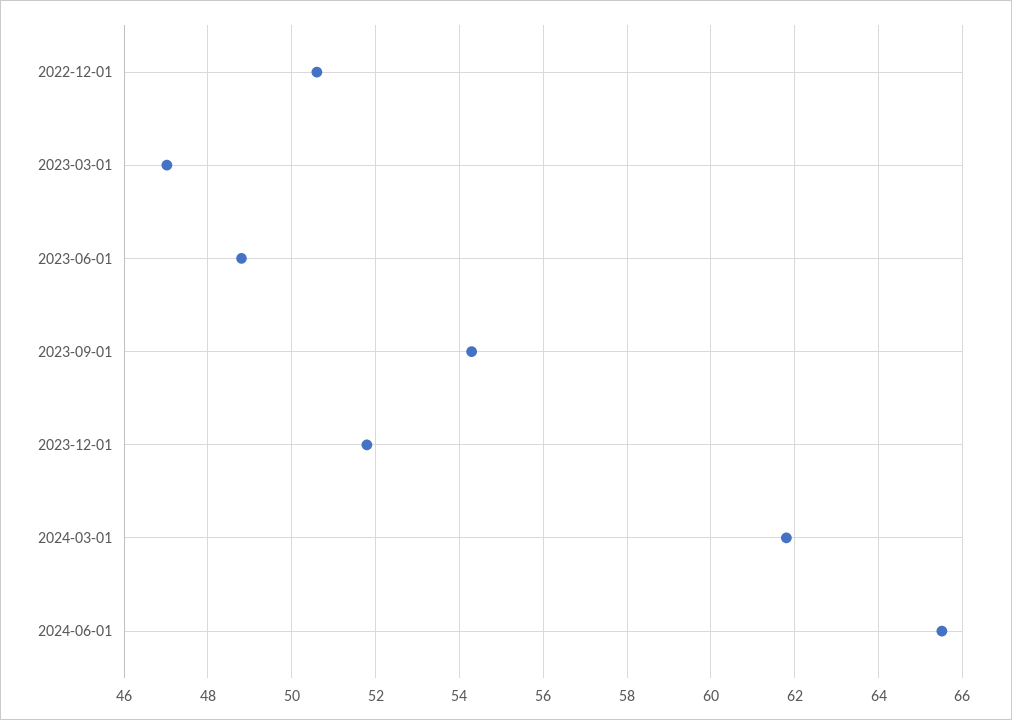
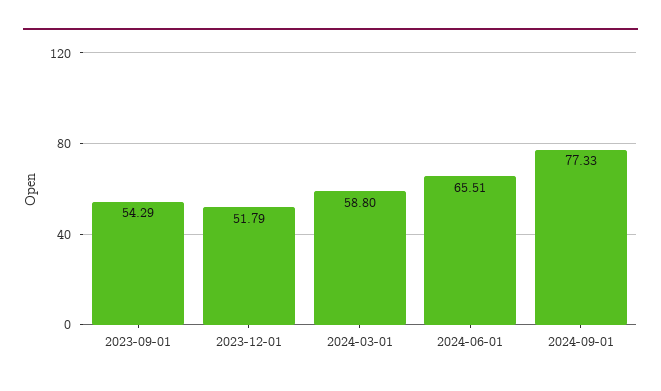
2022-12-01: 50.6 -> none
2023-03-01: 47 -> none
2023-06-01: 48.8 -> none
2024-03-01: 61.8 -> 58.8
2024-09-01: none -> 77.33

